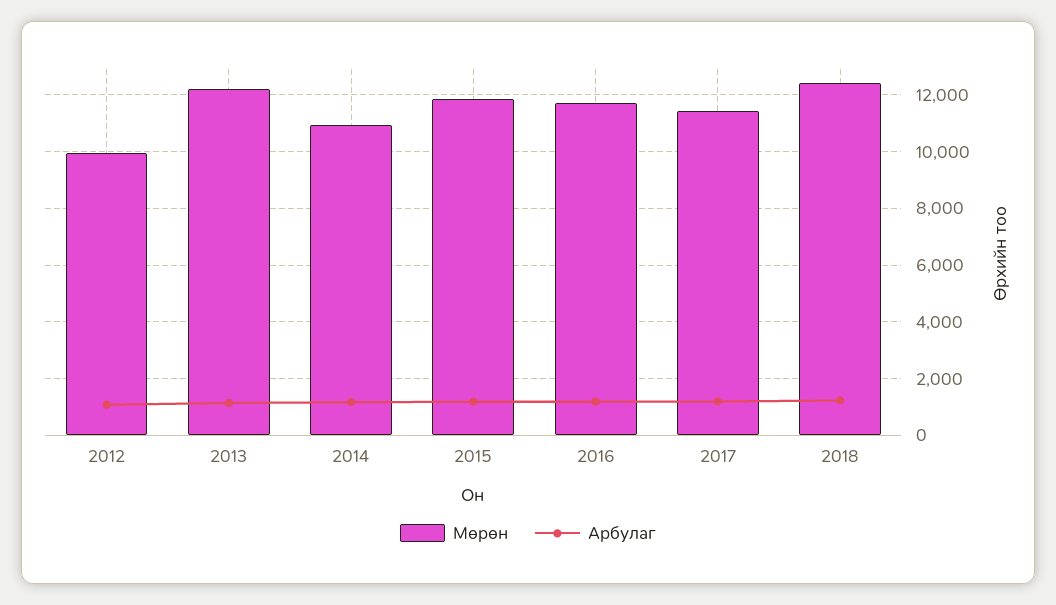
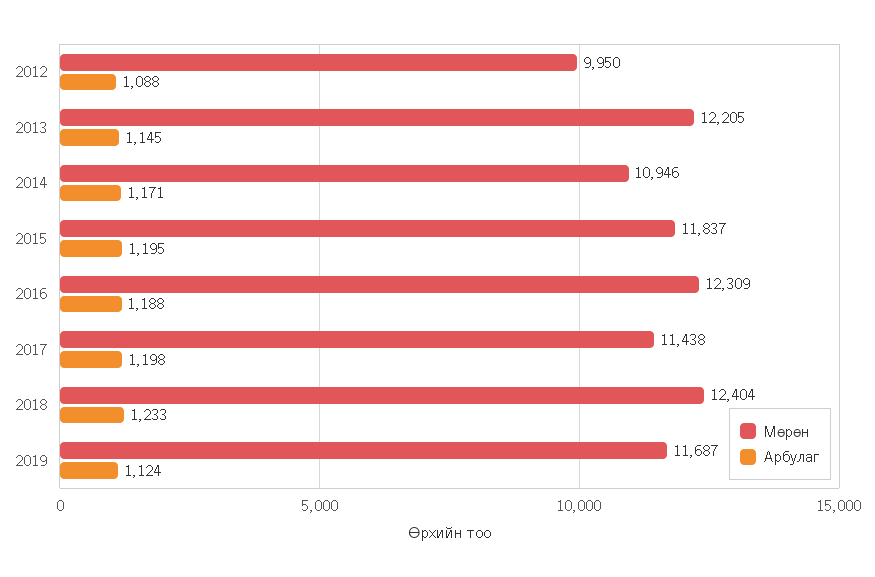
Мөрөн, 2016: 11750 -> 12309
Мөрөн, 2019: none -> 11687
Арбулаг, 2019: none -> 1124

